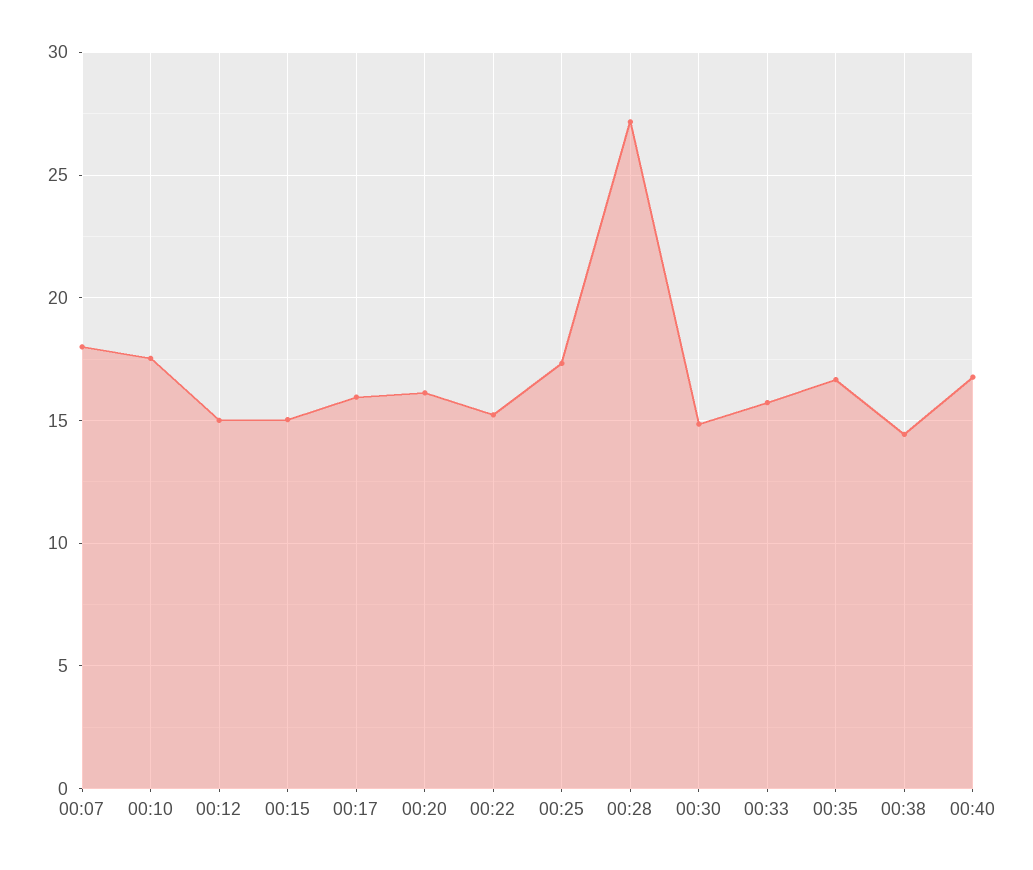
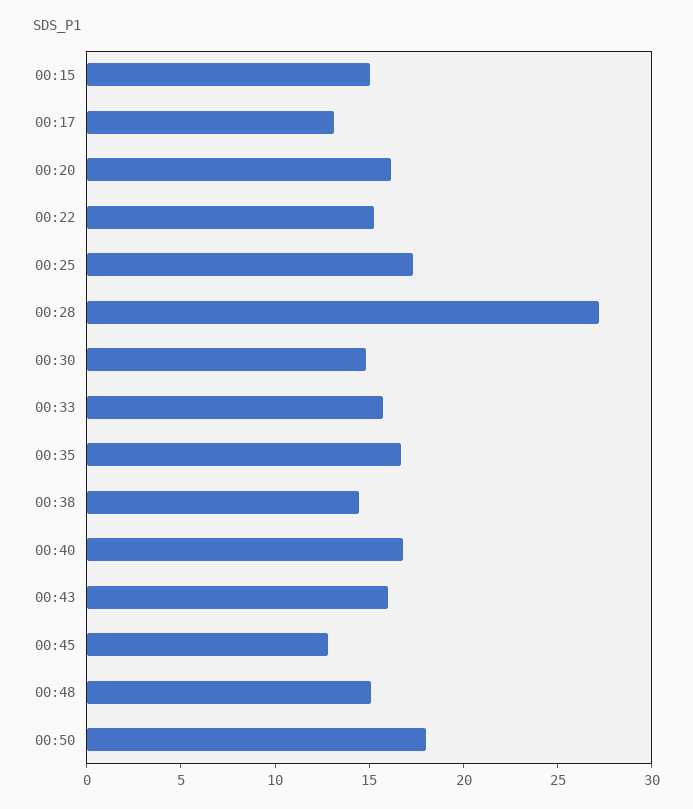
00:07: 18 -> none
00:10: 17.5 -> none
00:12: 15 -> none
00:17: 16 -> 13
00:43: none -> 16
00:45: none -> 13
00:48: none -> 15
00:50: none -> 18

